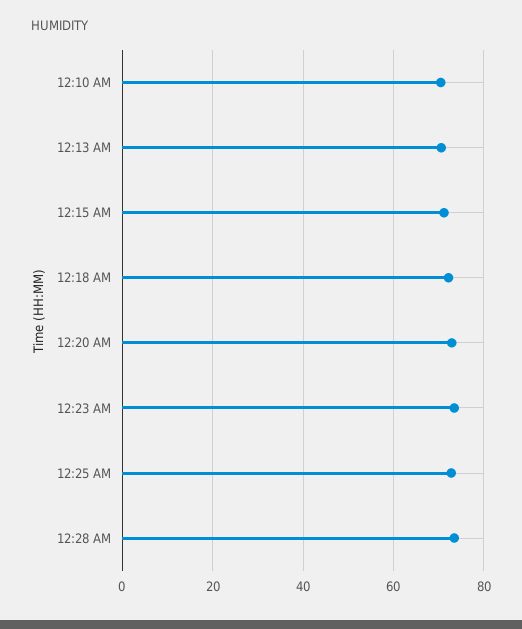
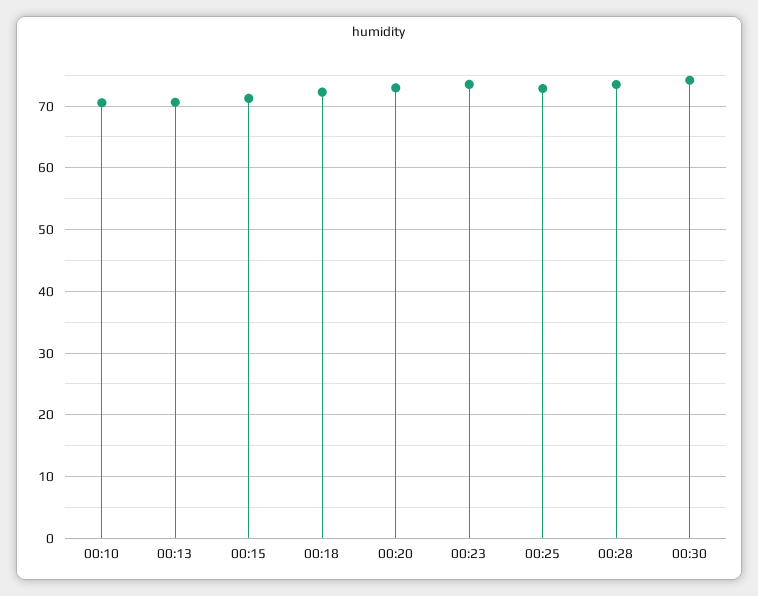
00:30: none -> 74

